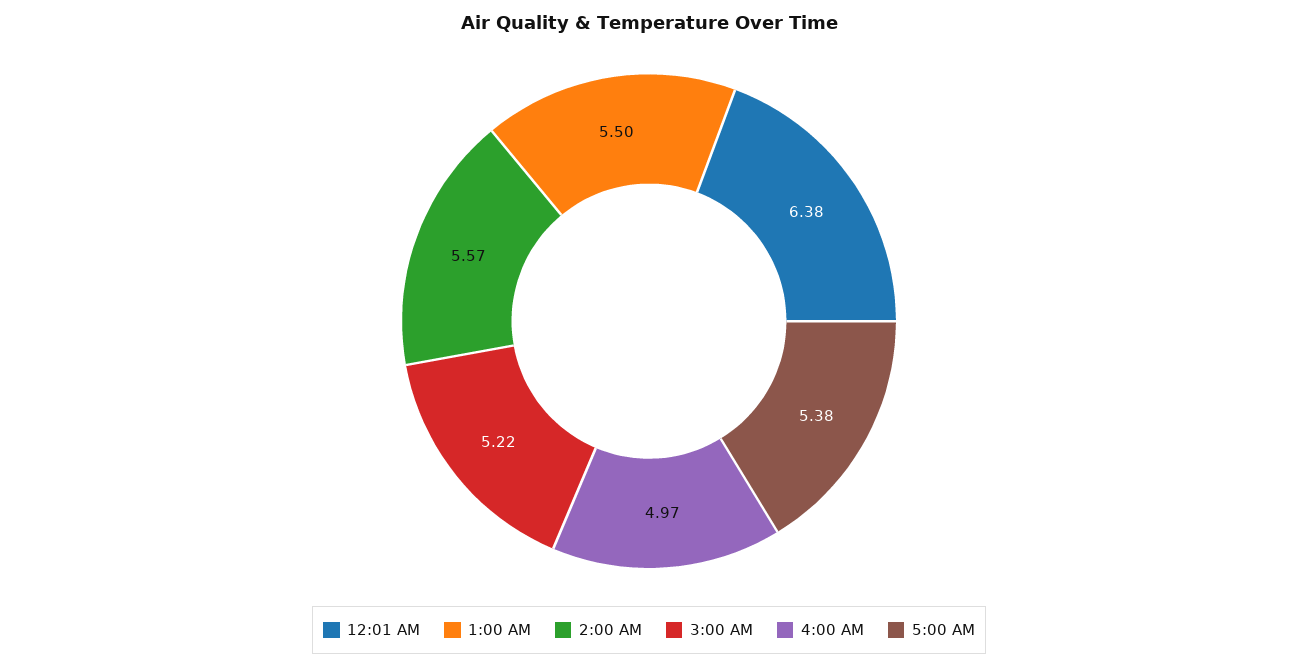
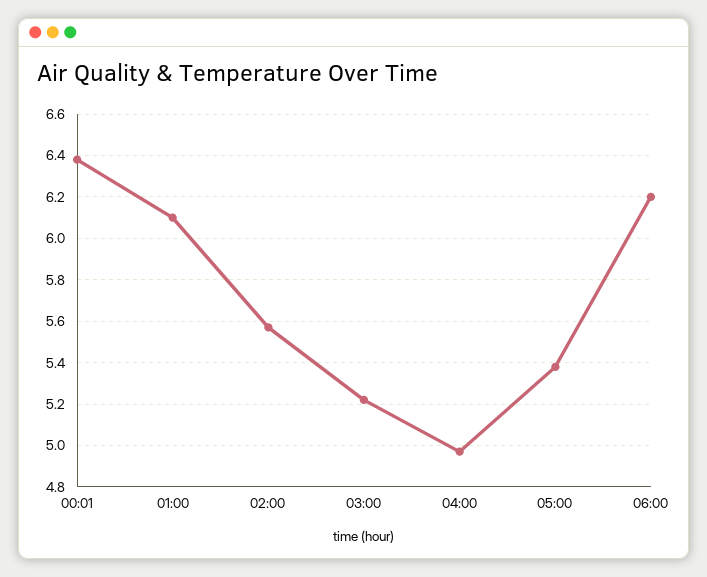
1:00 AM: 5.5 -> 6.1
06:00: none -> 6.2

